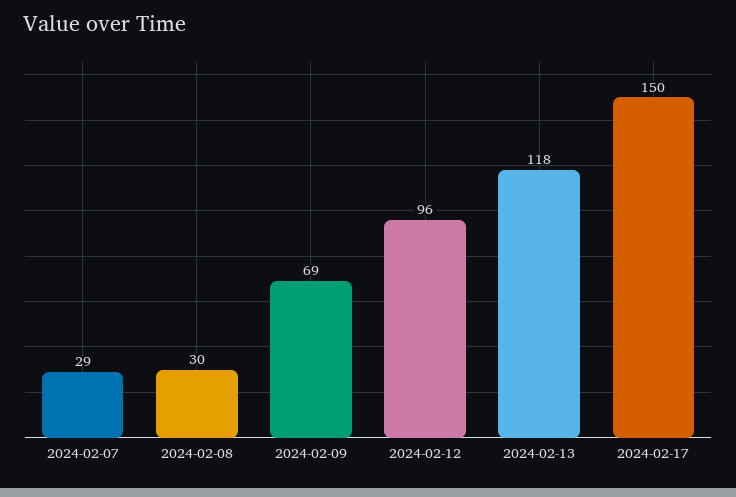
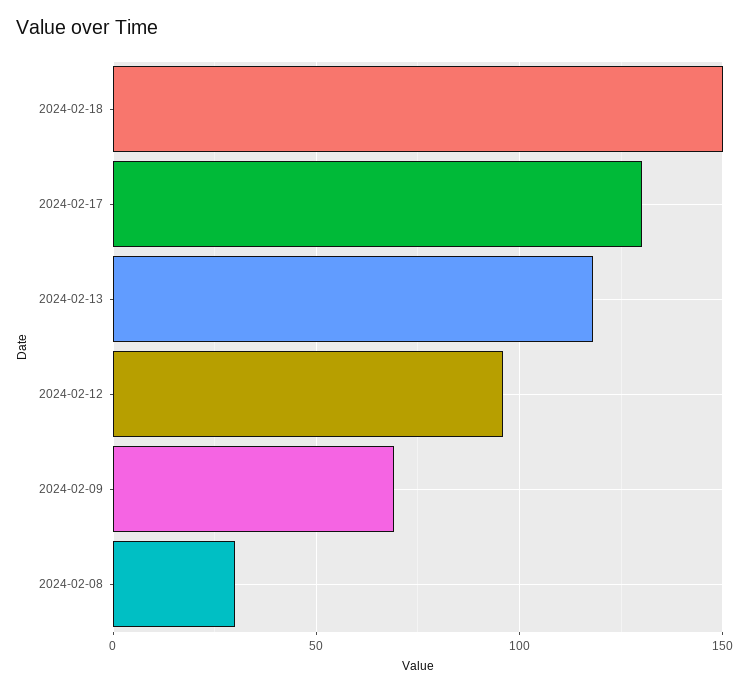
2024-02-07: 29 -> none
2024-02-17: 150 -> 130
2024-02-18: none -> 150

